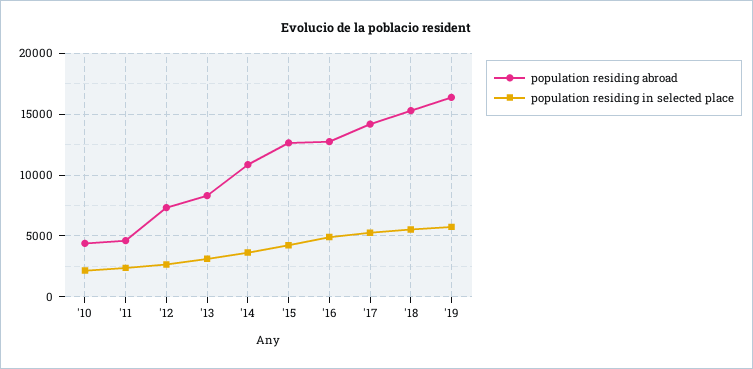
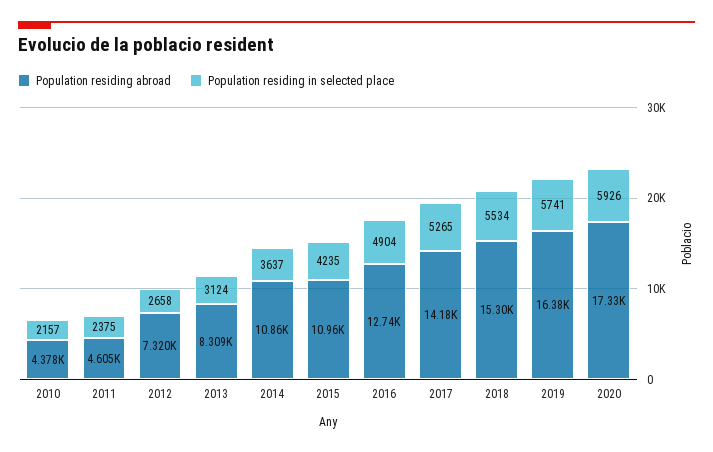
population residing abroad, '15: 12500 -> 10960
population residing abroad, 2020: none -> 17330
population residing in selected place, 2020: none -> 5926

